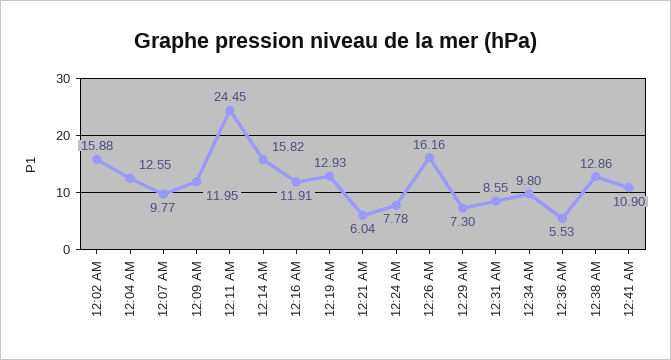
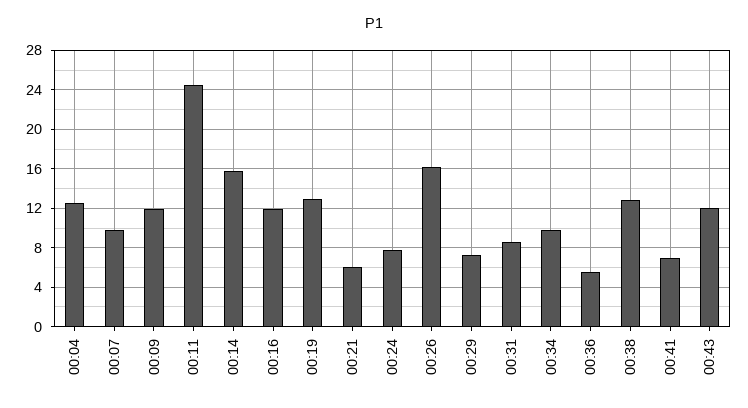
12:02 AM: 15.88 -> none
12:41 AM: 10.9 -> 7
00:43: none -> 12

